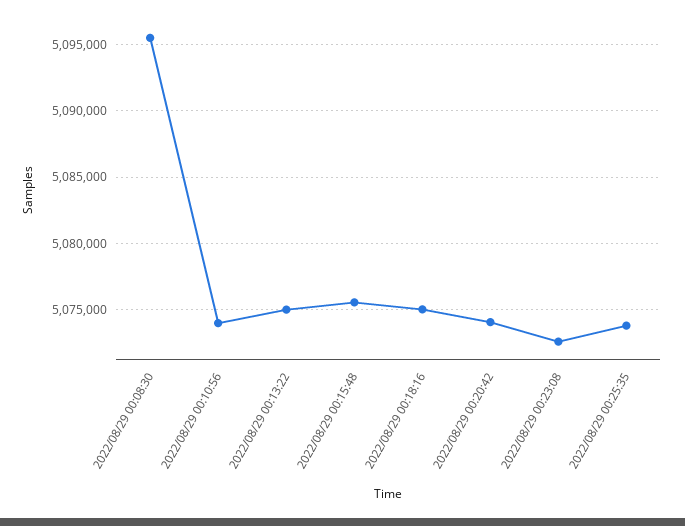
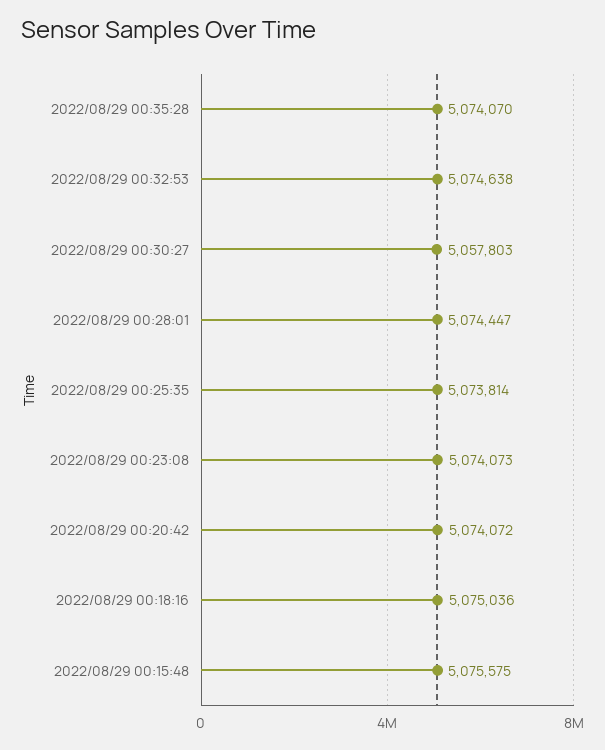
2022/08/29 00:08:30: 5095500 -> none
2022/08/29 00:10:56: 5074000 -> none
2022/08/29 00:13:22: 5075000 -> none
2022/08/29 00:23:08: 5072500 -> 5074073
2022/08/29 00:35:28: none -> 5074070
2022/08/29 00:32:53: none -> 5074638
2022/08/29 00:30:27: none -> 5057803
2022/08/29 00:28:01: none -> 5074447

